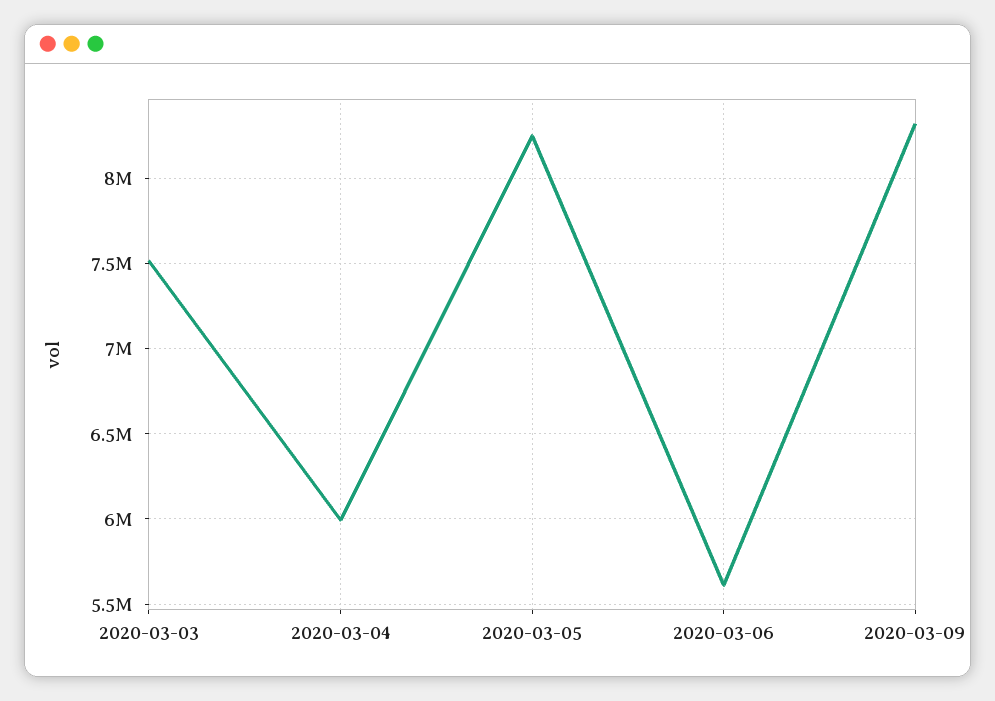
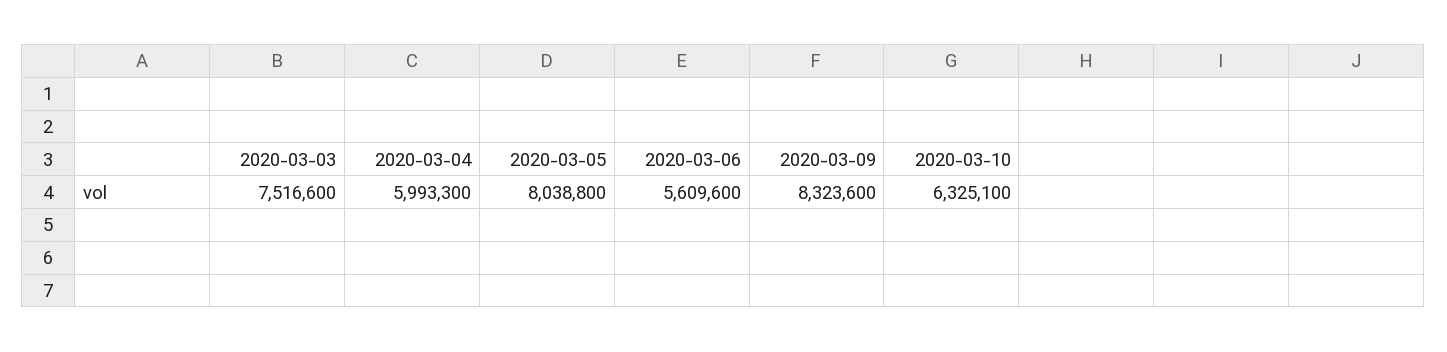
2020-03-05: 8250000 -> 8038800
2020-03-10: none -> 6325100

